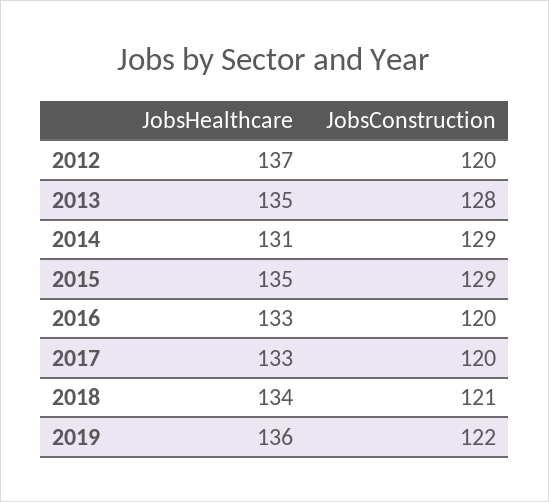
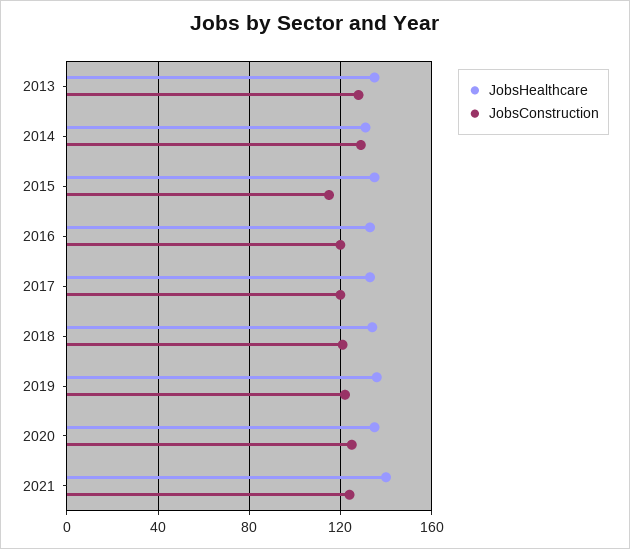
JobsHealthcare, 2012: 137 -> none
JobsConstruction, 2012: 120 -> none
JobsConstruction, 2015: 129 -> 115
JobsHealthcare, 2020: none -> 135
JobsConstruction, 2020: none -> 125
JobsHealthcare, 2021: none -> 140
JobsConstruction, 2021: none -> 125

